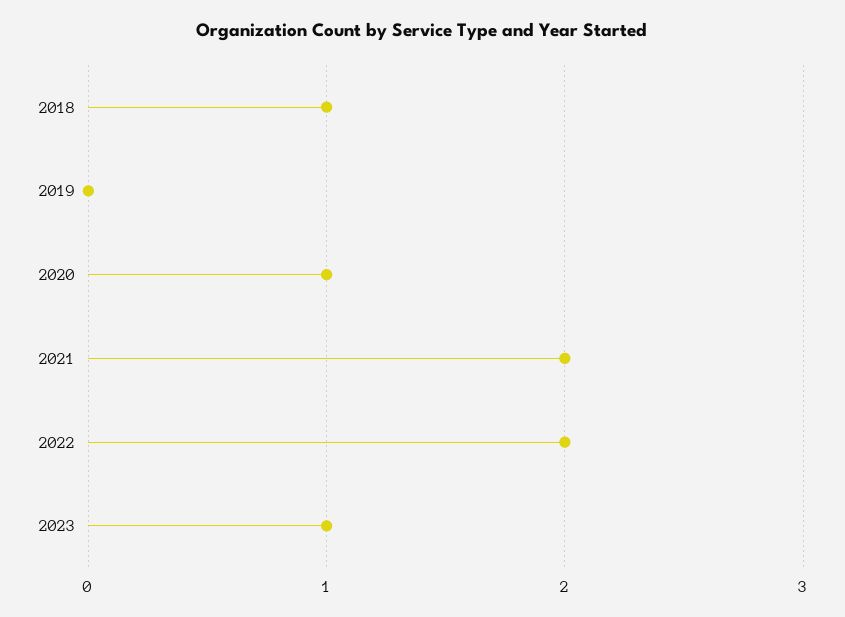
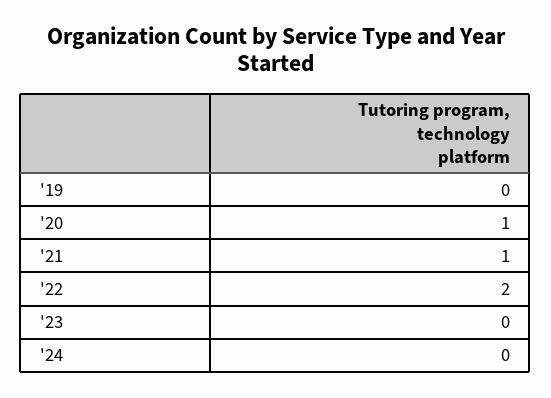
2018: 1 -> none
2021: 2 -> 1
2023: 1 -> 0
'24: none -> 0

